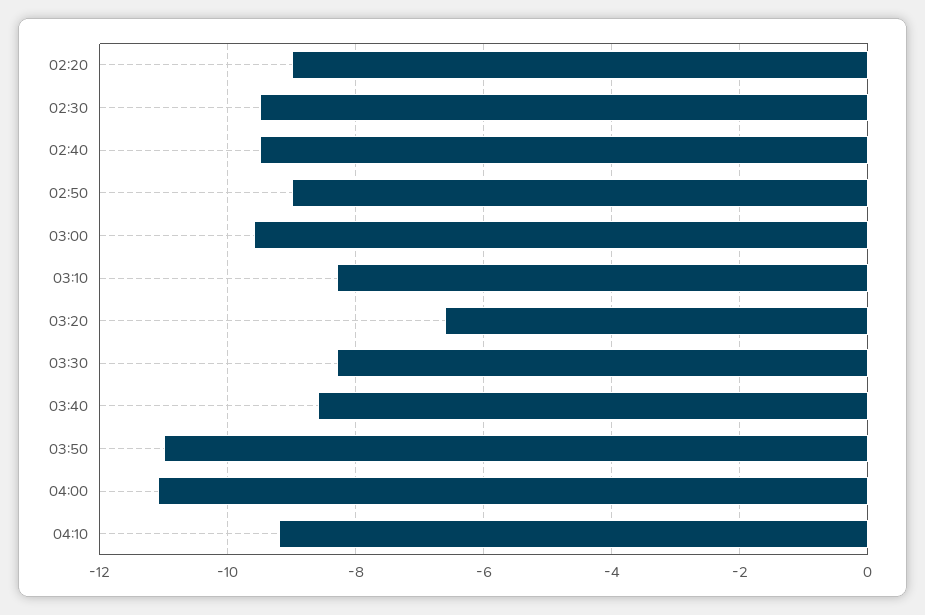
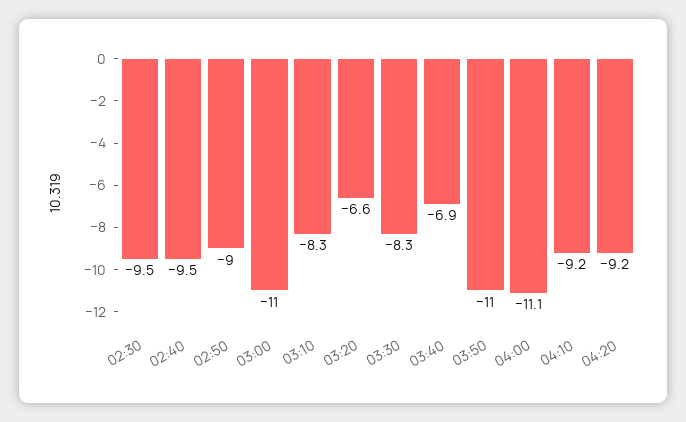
02:20: -9 -> none
03:00: -9.5 -> -11
03:40: -8.5 -> -6.9
04:20: none -> -9.2

